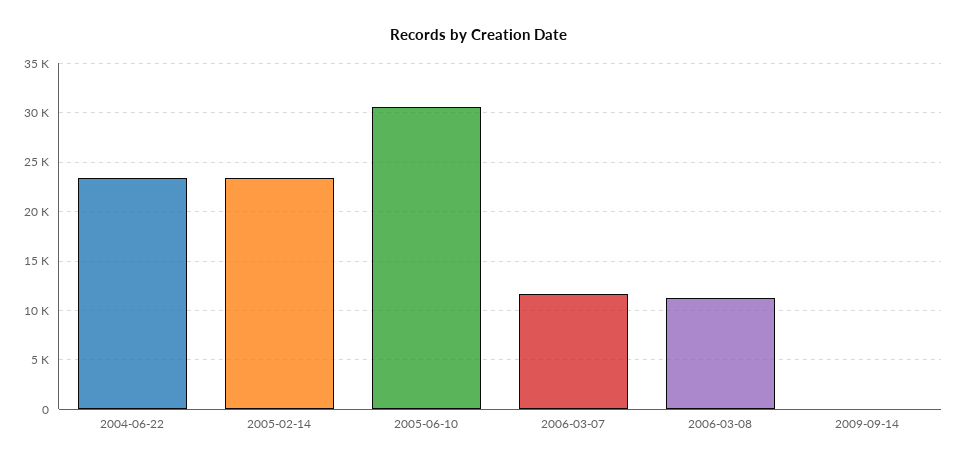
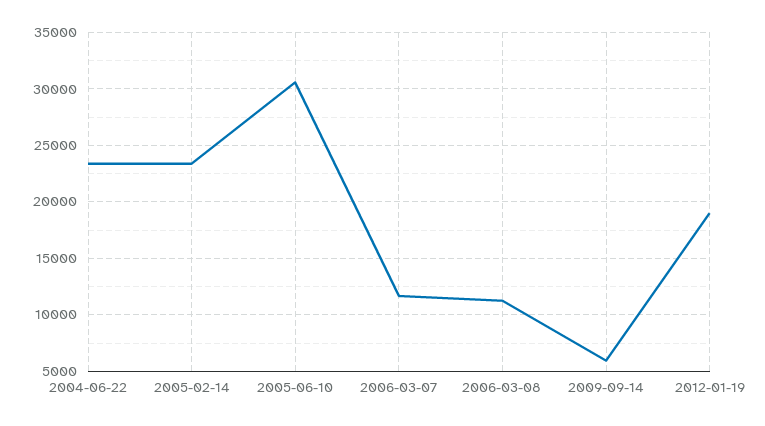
2009-09-14: 0 -> 6000
2012-01-19: none -> 19000

